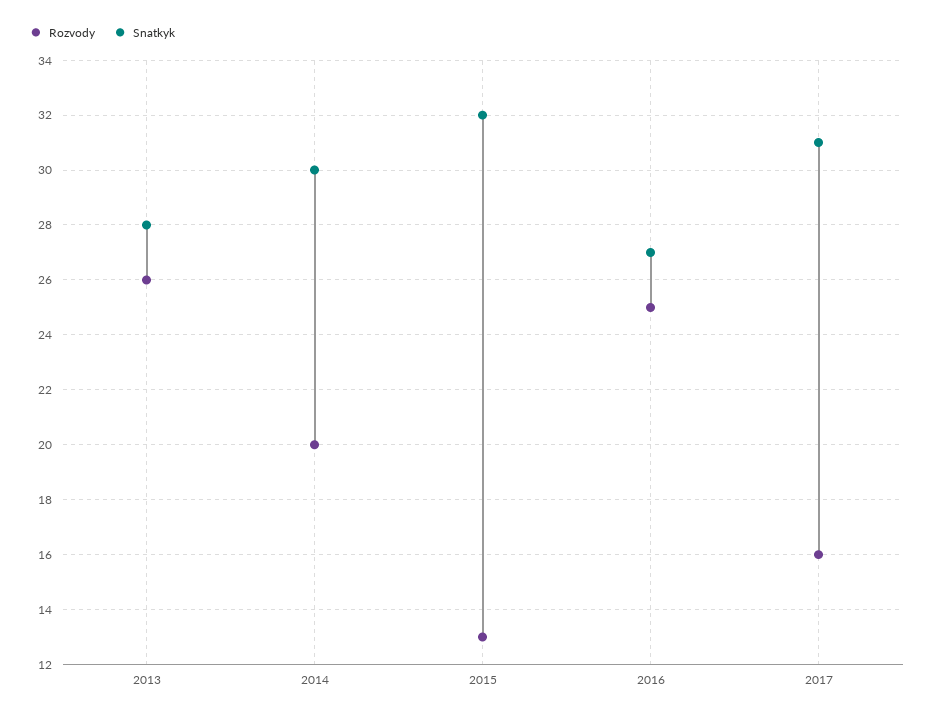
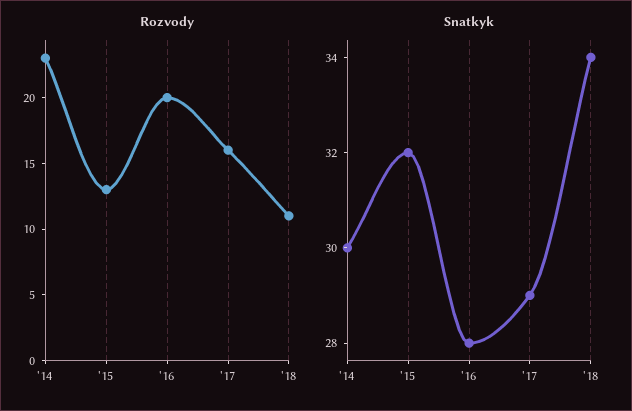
Rozvody, 2013: 26 -> none
Snatkyk, 2013: 28 -> none
Rozvody, 2014: 20 -> 23
Rozvody, 2016: 25 -> 20
Snatkyk, 2016: 27 -> 28
Snatkyk, 2017: 31 -> 29
Rozvody, '18: none -> 11
Snatkyk, '18: none -> 34

